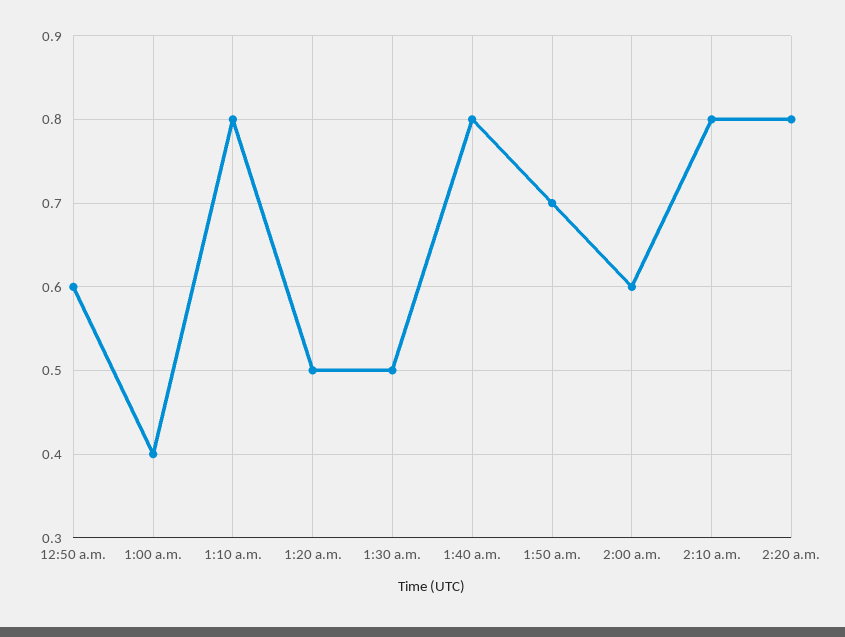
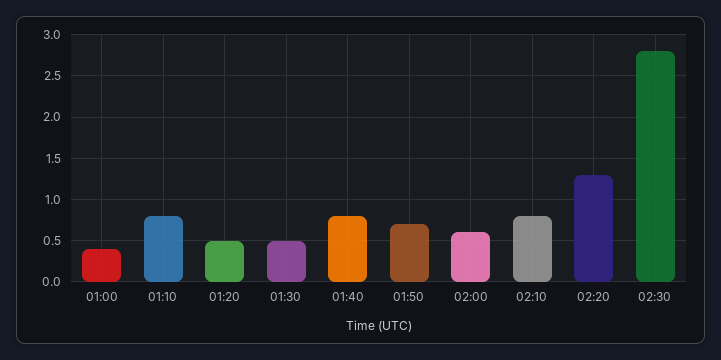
12:50 a.m.: 0.6 -> none
2:20 a.m.: 0.8 -> 1.3
02:30: none -> 2.8

